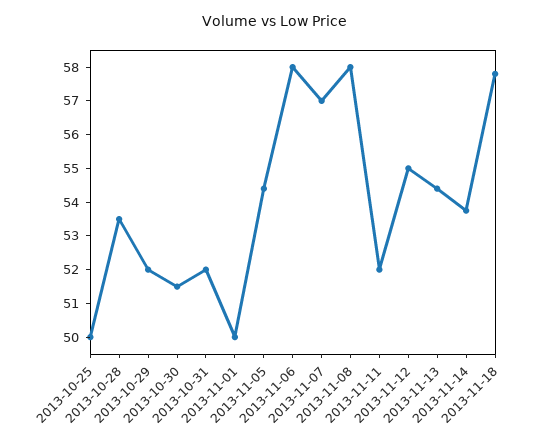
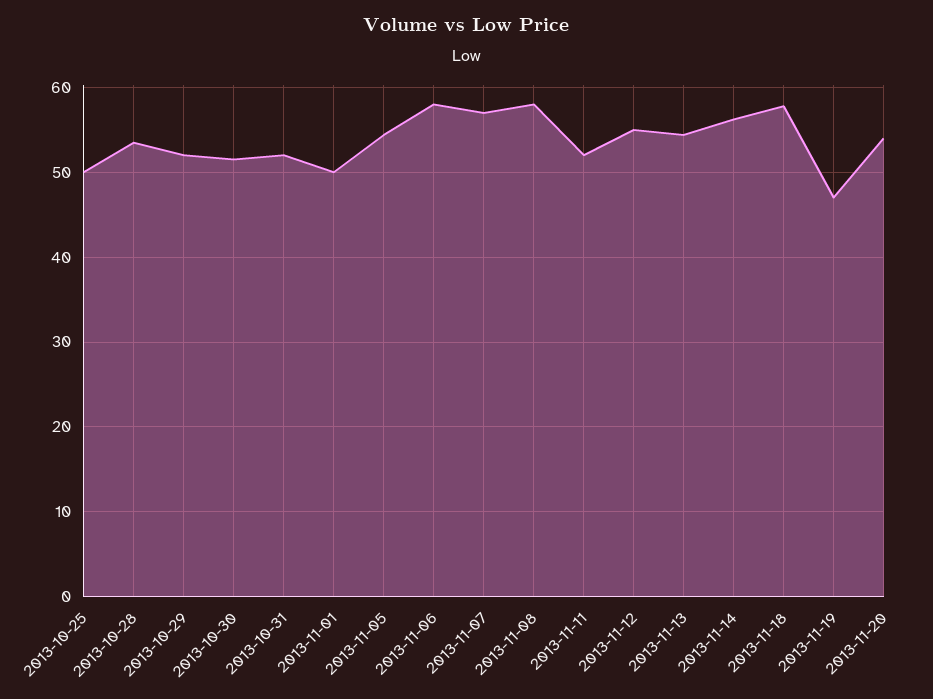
2013-11-14: 53.75 -> 56
2013-11-19: none -> 47
2013-11-20: none -> 54

